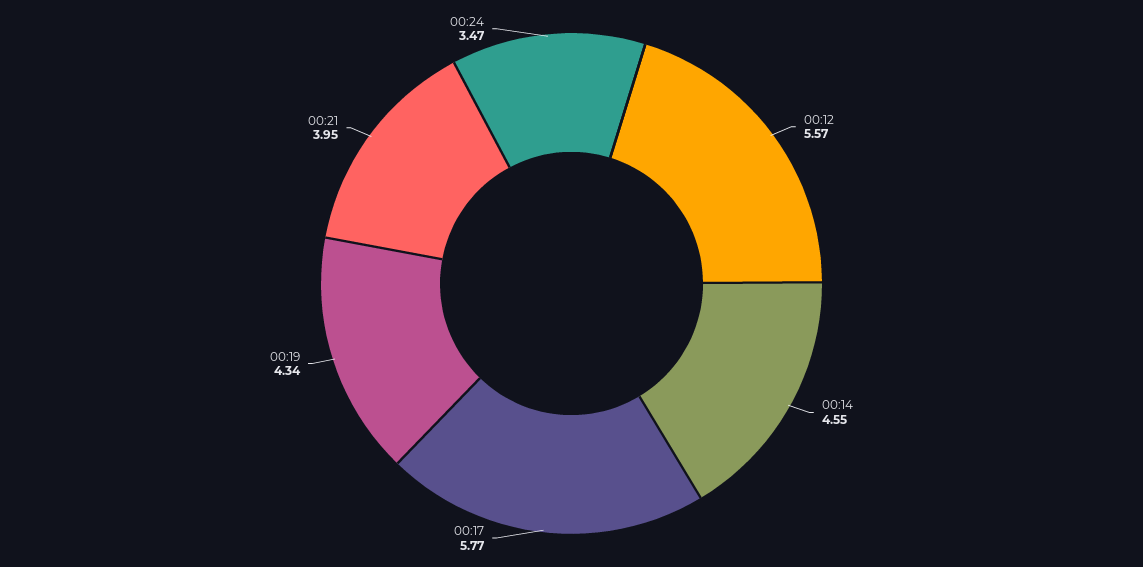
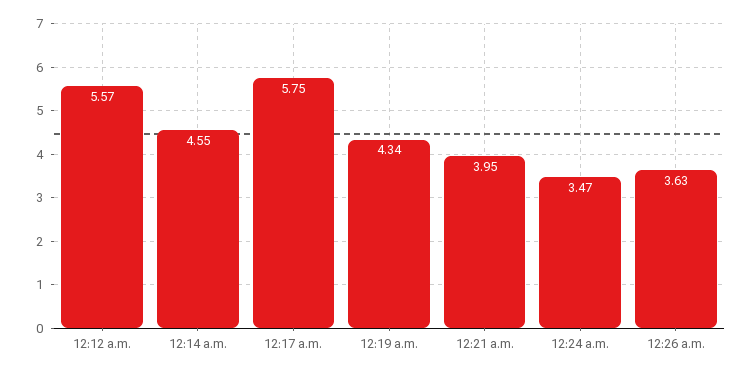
00:17: 5.77 -> 5.75
12:26 a.m.: none -> 3.63

